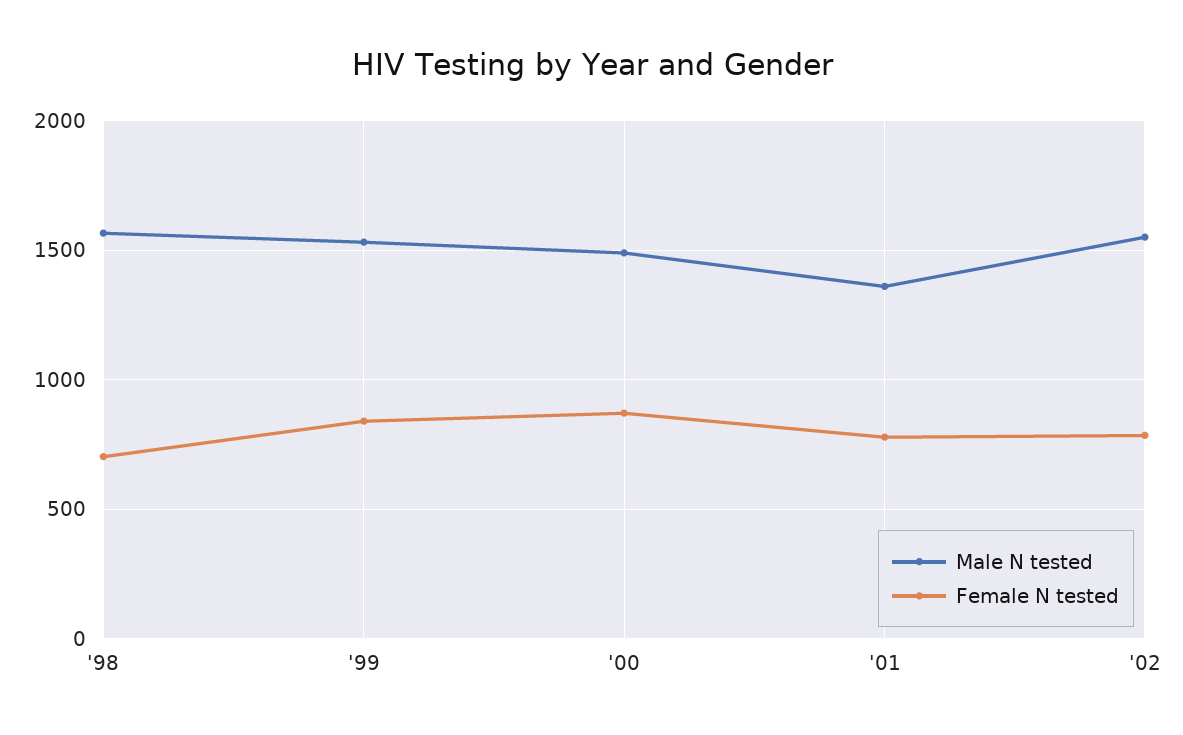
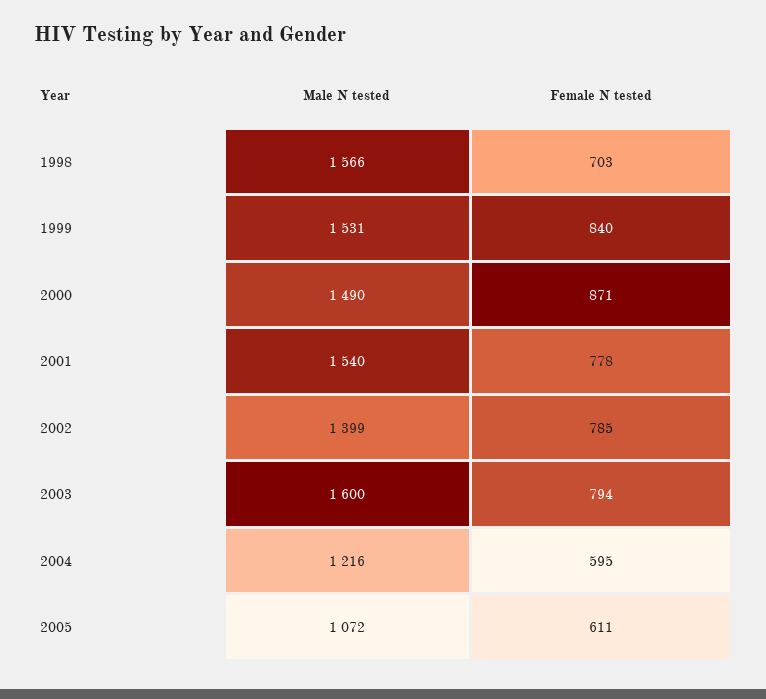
Male N tested, '01: 1350 -> 1540
Male N tested, '02: 1550 -> 1399
Male N tested, 2003: none -> 1600
Female N tested, 2003: none -> 794
Male N tested, 2004: none -> 1216
Female N tested, 2004: none -> 595
Male N tested, 2005: none -> 1072
Female N tested, 2005: none -> 611

